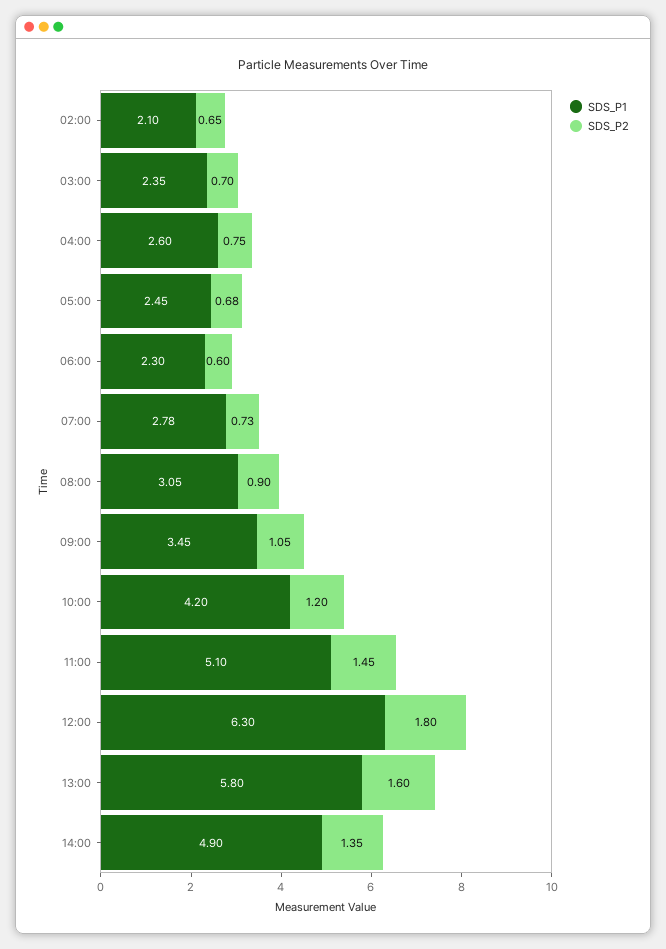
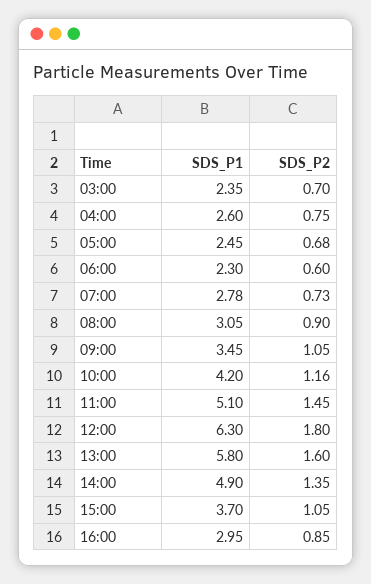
SDS_P1, 02:00: 2.1 -> none
SDS_P2, 02:00: 0.65 -> none
SDS_P2, 10:00: 1.2 -> 1.16
SDS_P1, 15:00: none -> 3.7
SDS_P2, 15:00: none -> 1.05
SDS_P1, 16:00: none -> 2.95
SDS_P2, 16:00: none -> 0.85

